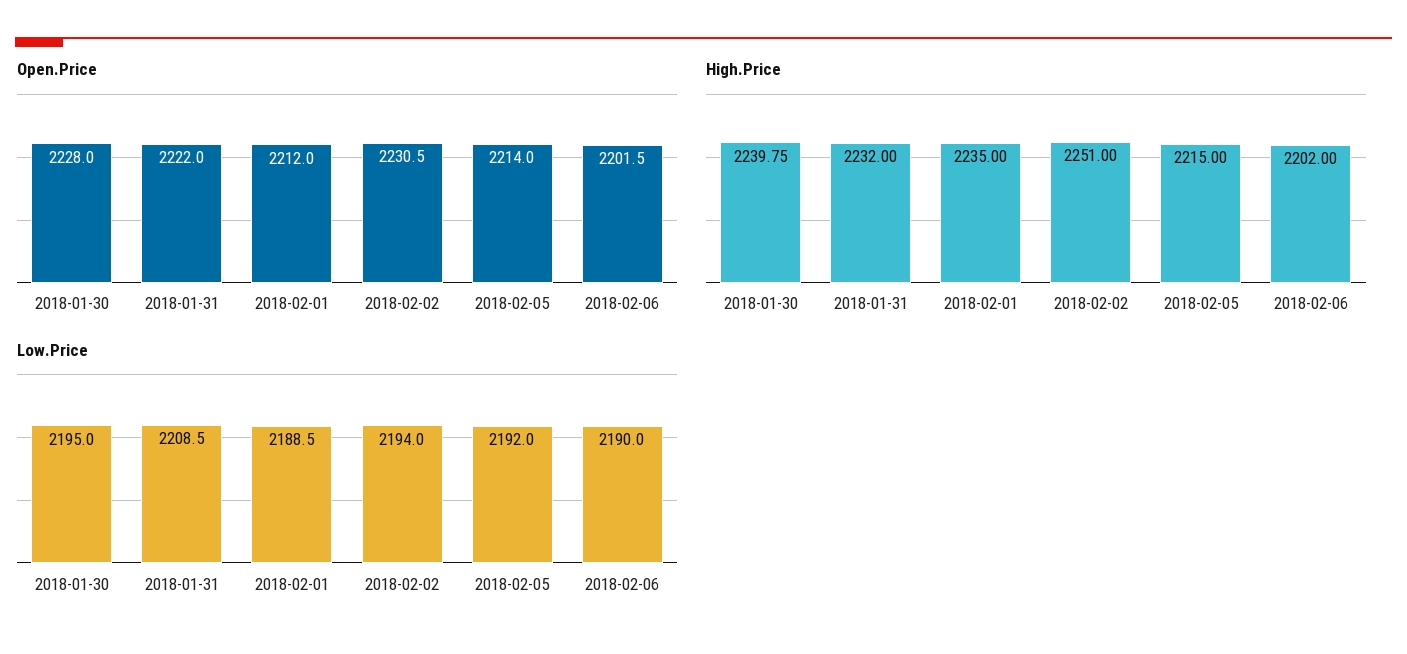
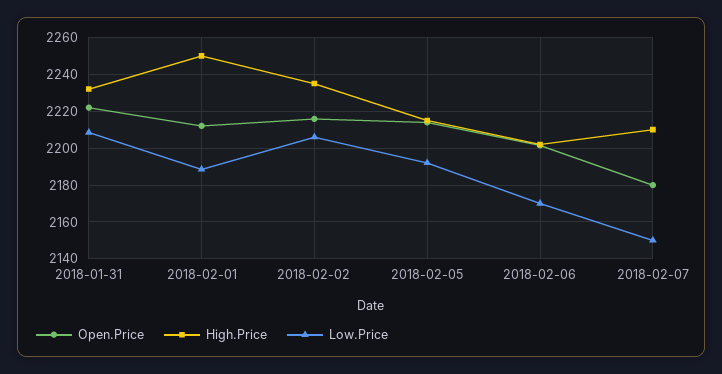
Open.Price, 2018-01-30: 2228 -> none
Open.Price, 2018-02-02: 2230.5 -> 2215
High.Price, 2018-01-30: 2239.75 -> none
High.Price, 2018-02-01: 2235 -> 2250
High.Price, 2018-02-02: 2251 -> 2235
Low.Price, 2018-01-30: 2195 -> none
Low.Price, 2018-02-02: 2194 -> 2205
Low.Price, 2018-02-06: 2190 -> 2170
Open.Price, 2018-02-07: none -> 2180
High.Price, 2018-02-07: none -> 2210
Low.Price, 2018-02-07: none -> 2150

